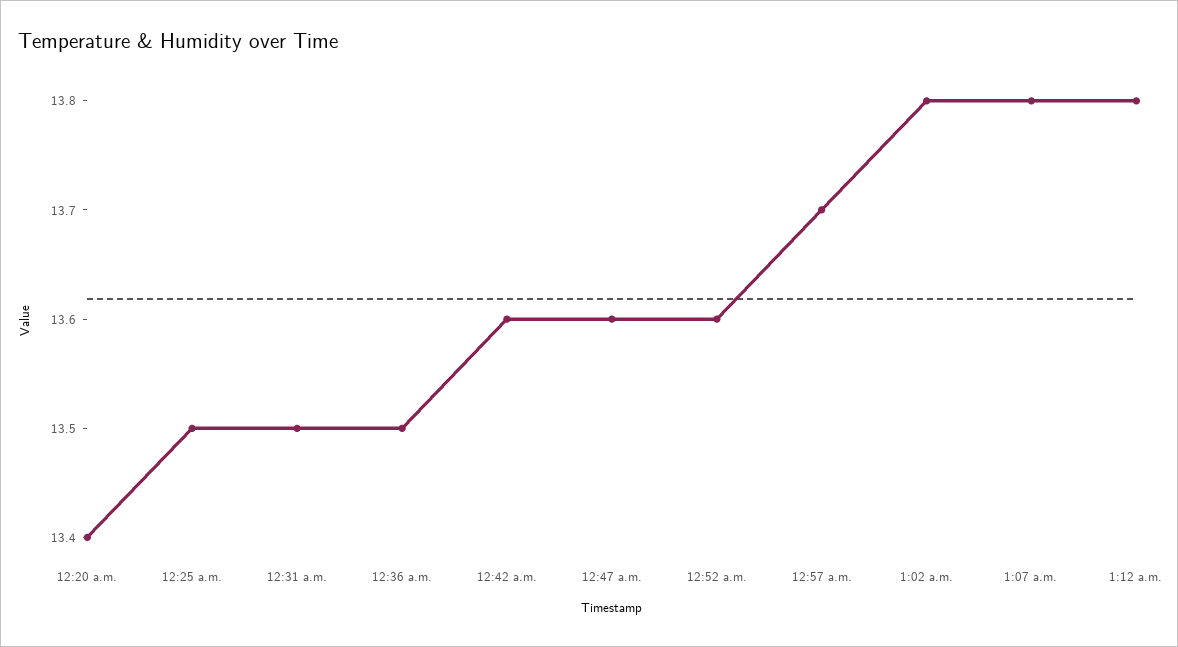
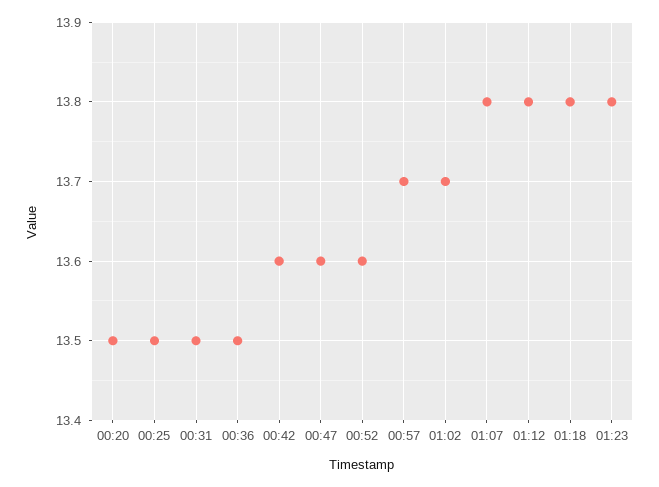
12:20 a.m.: 13.4 -> 13.5
1:02 a.m.: 13.8 -> 13.7
01:18: none -> 13.8
01:23: none -> 13.8

